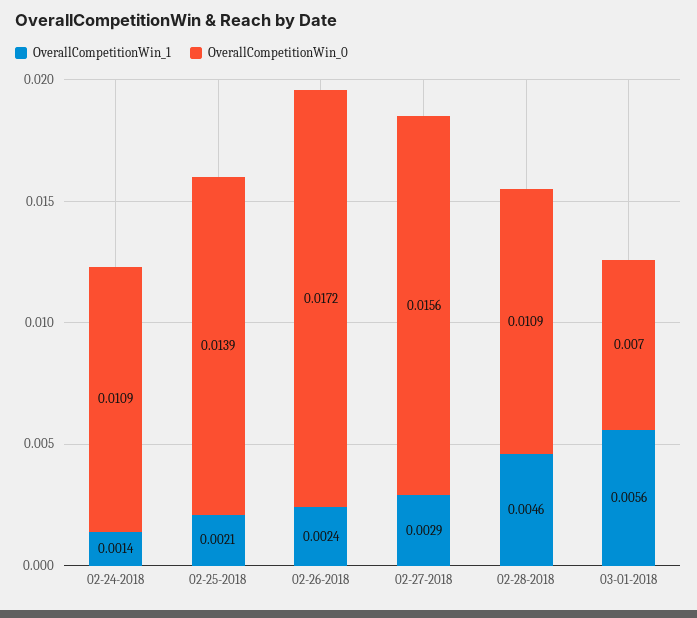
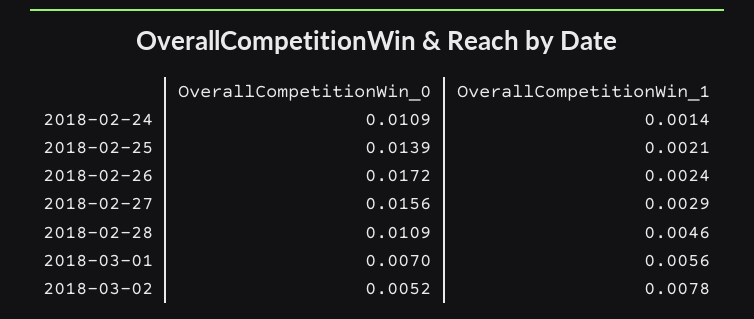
OverallCompetitionWin_0, 2018-03-02: none -> 0.0052
OverallCompetitionWin_1, 2018-03-02: none -> 0.0078

